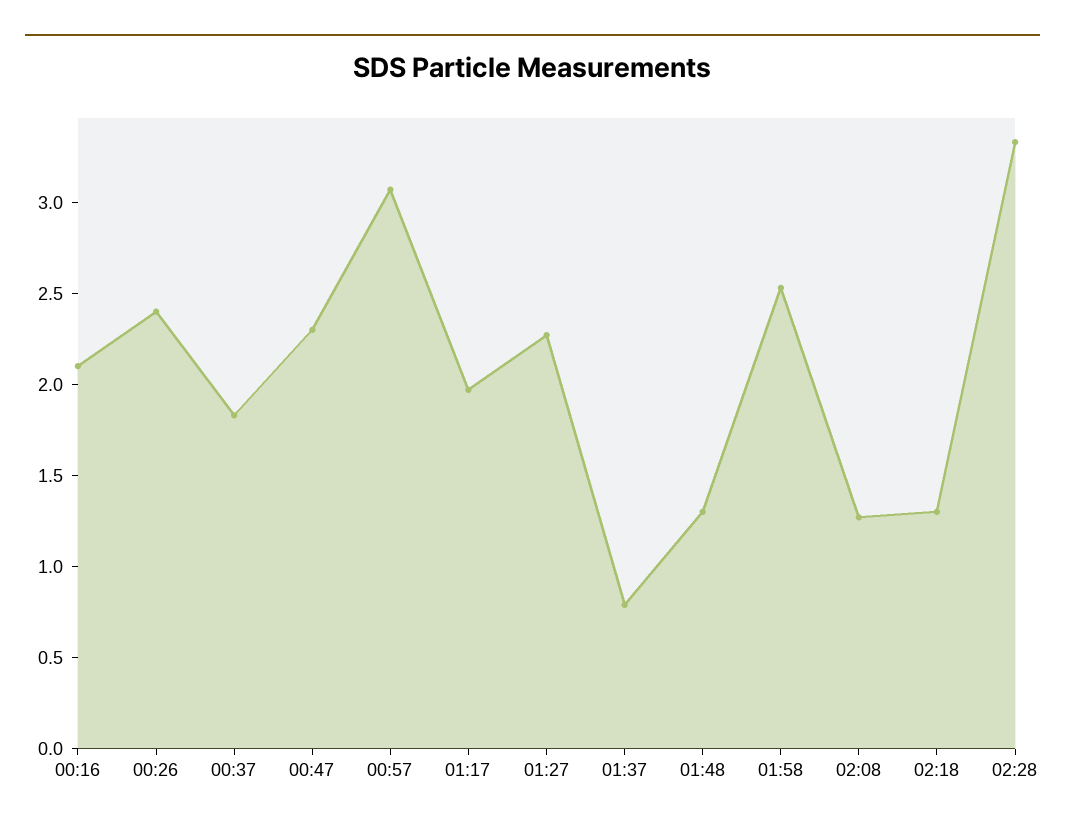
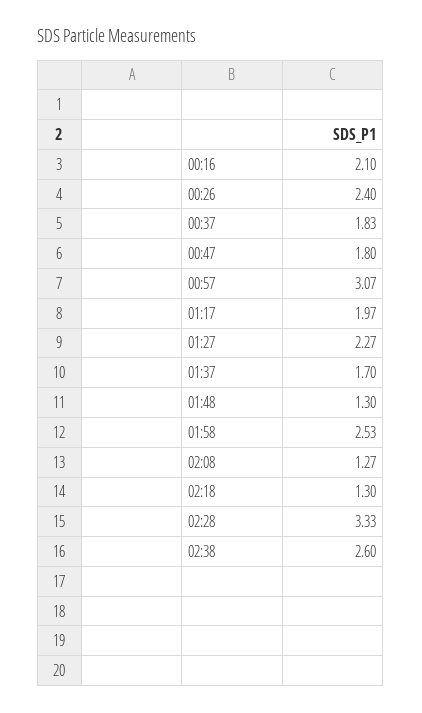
00:47: 2.3 -> 1.8
01:37: 0.8 -> 1.7
02:38: none -> 2.6

